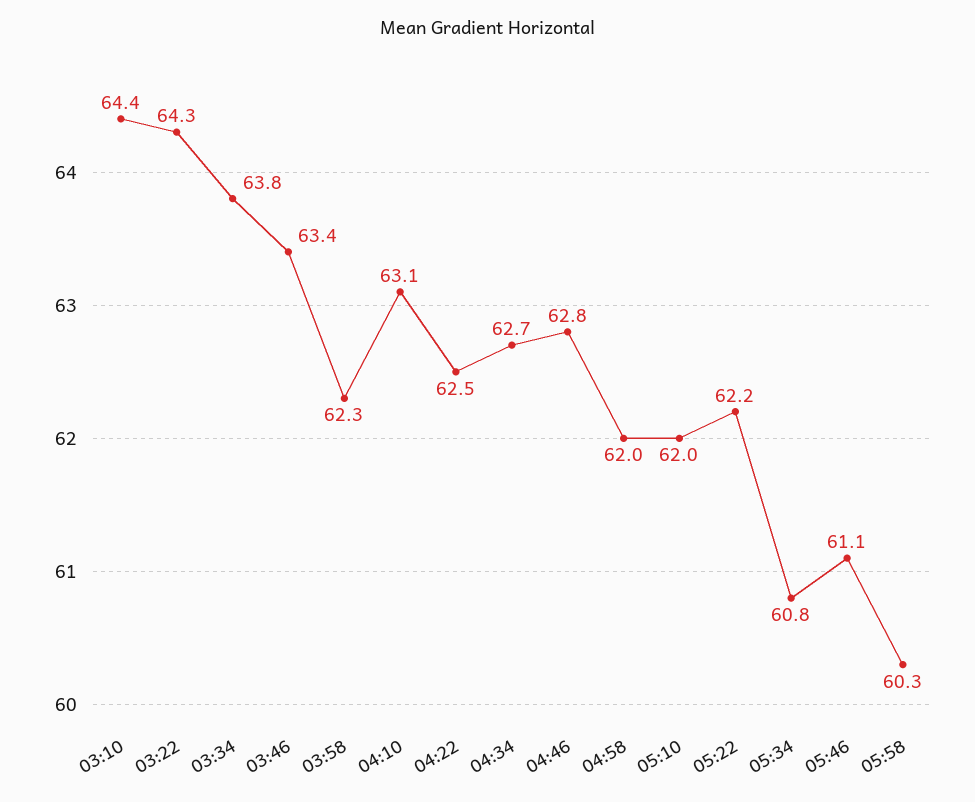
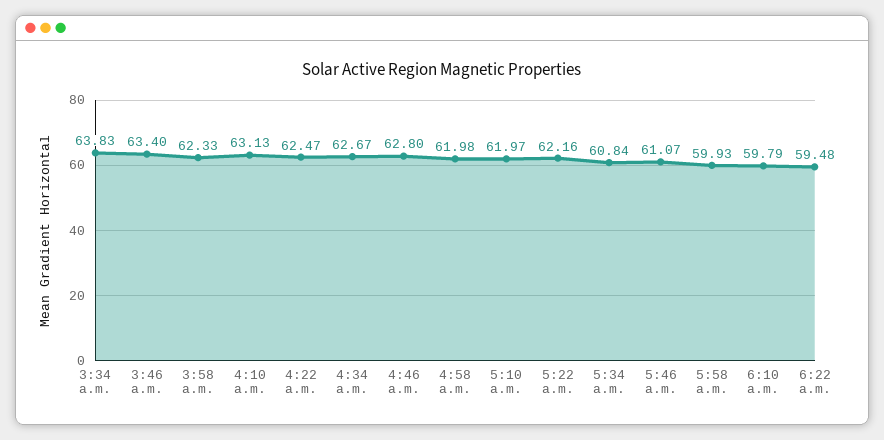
03:10: 64.4 -> none
03:22: 64.3 -> none
05:58: 60.3 -> 59.93
6:10 a.m.: none -> 59.79
6:22 a.m.: none -> 59.48

